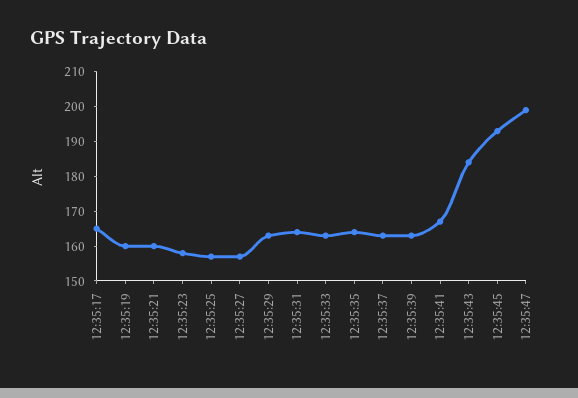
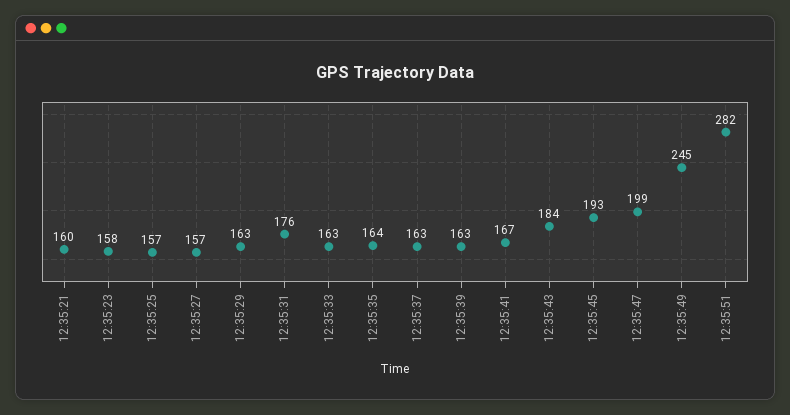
12:35:17: 165 -> none
12:35:19: 160 -> none
12:35:31: 165 -> 176
12:35:49: none -> 245
12:35:51: none -> 282

